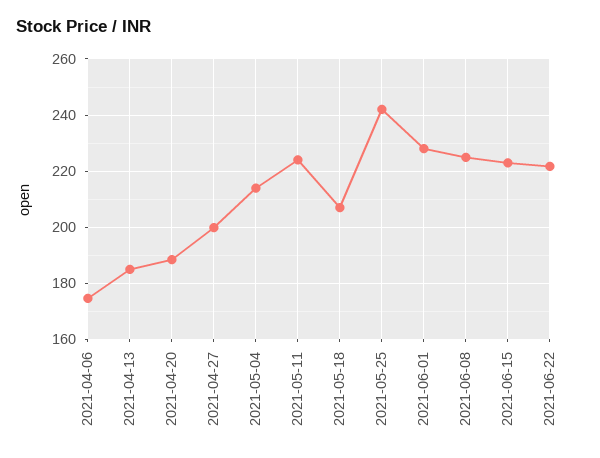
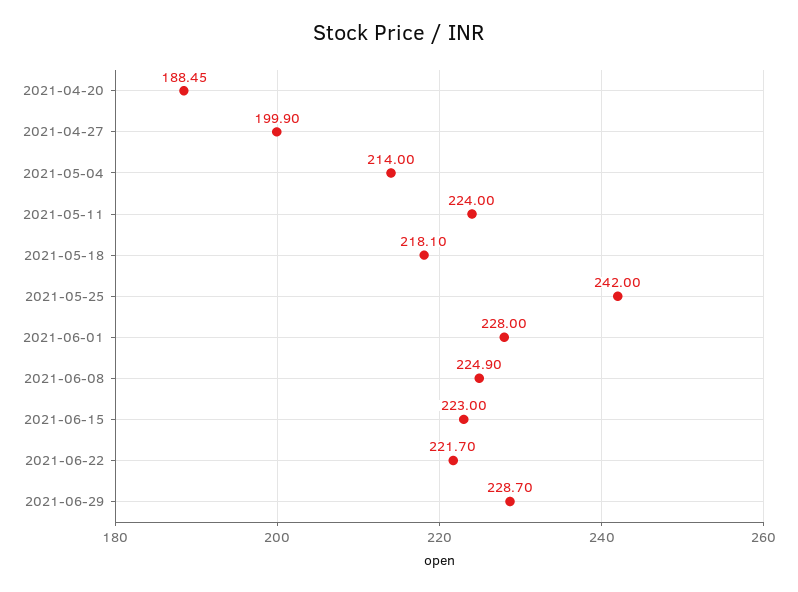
2021-04-06: 175 -> none
2021-04-13: 185 -> none
2021-05-18: 207.5 -> 218.1
2021-06-29: none -> 228.7

